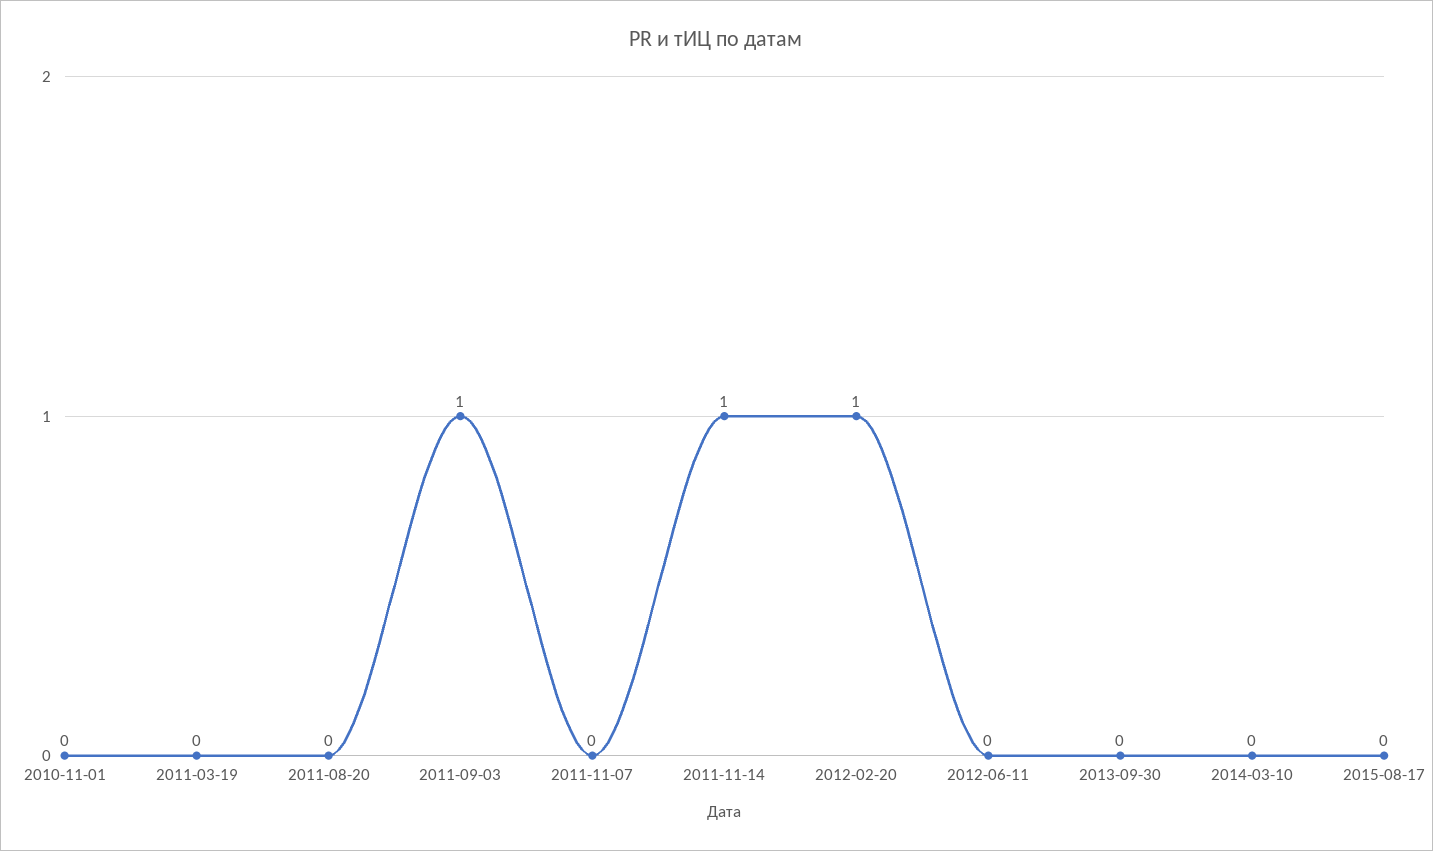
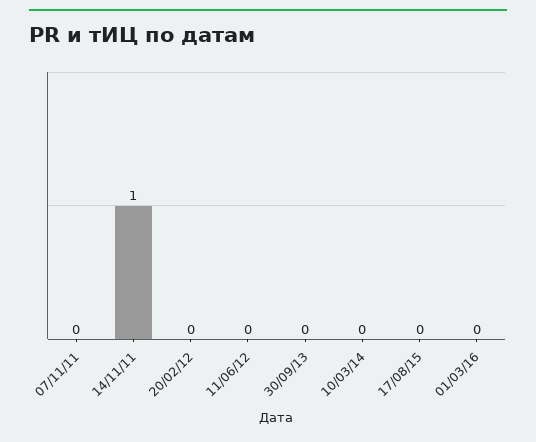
2010-11-01: 0 -> none
2011-03-19: 0 -> none
2011-08-20: 0 -> none
2011-09-03: 1 -> none
2012-02-20: 1 -> 0
01/03/16: none -> 0

